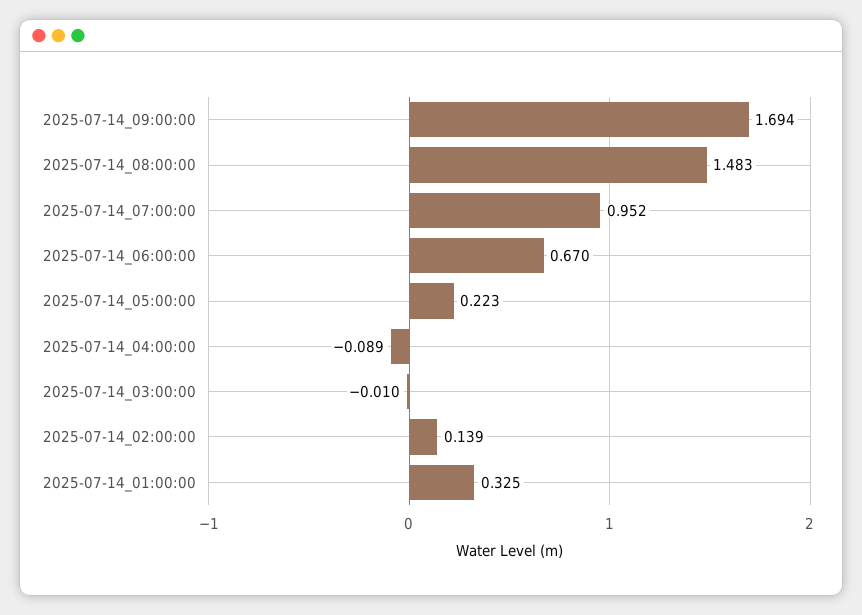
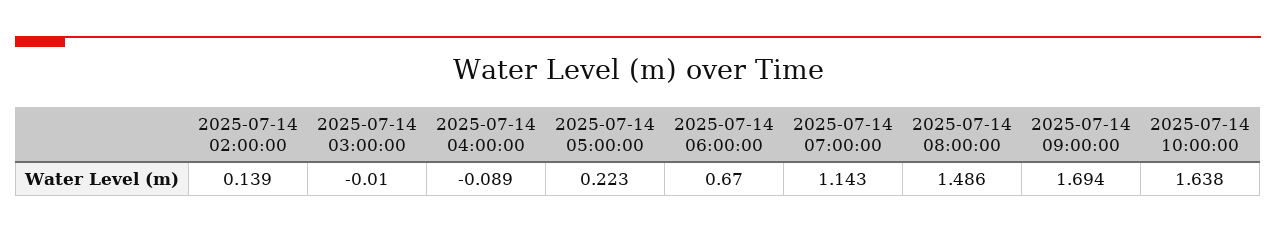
2025-07-14_08:00:00: 1.483 -> 1.486
2025-07-14_07:00:00: 0.952 -> 1.143
2025-07-14_01:00:00: 0.325 -> none
2025-07-14 10:00:00: none -> 1.638

